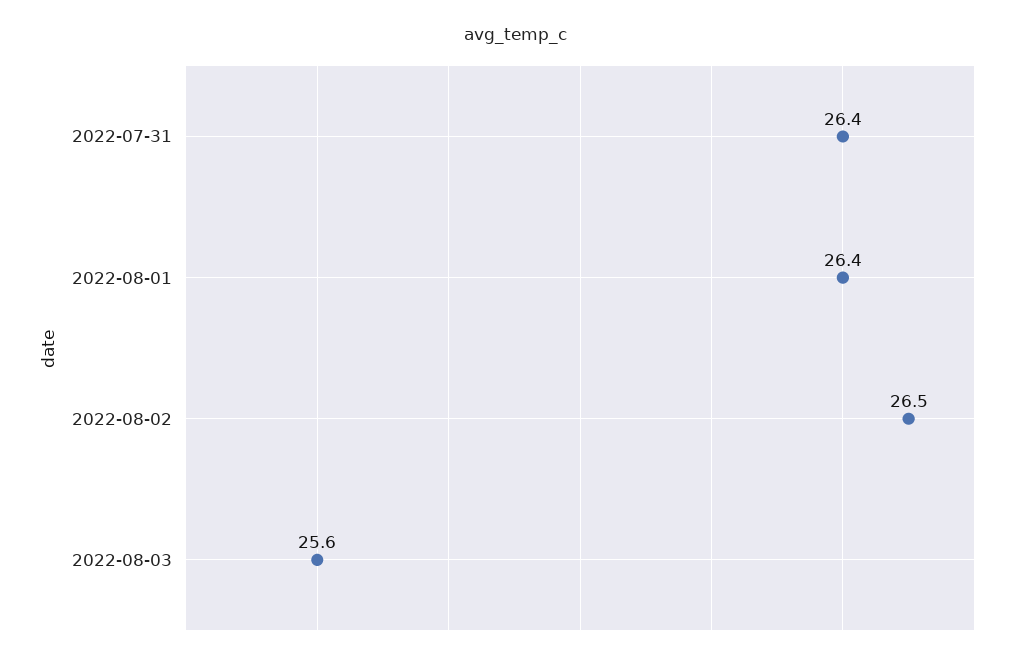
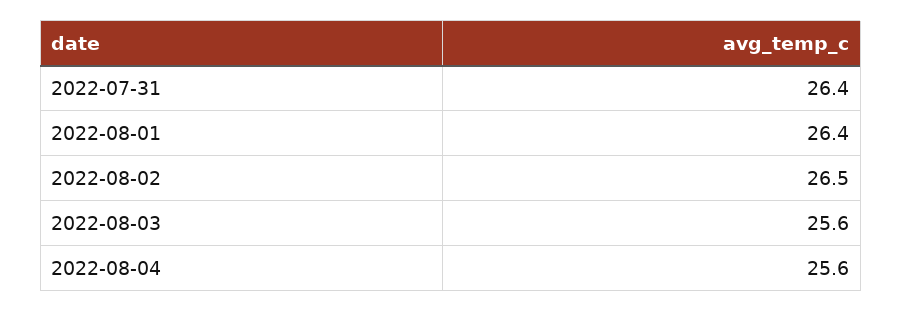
2022-08-04: none -> 25.6

